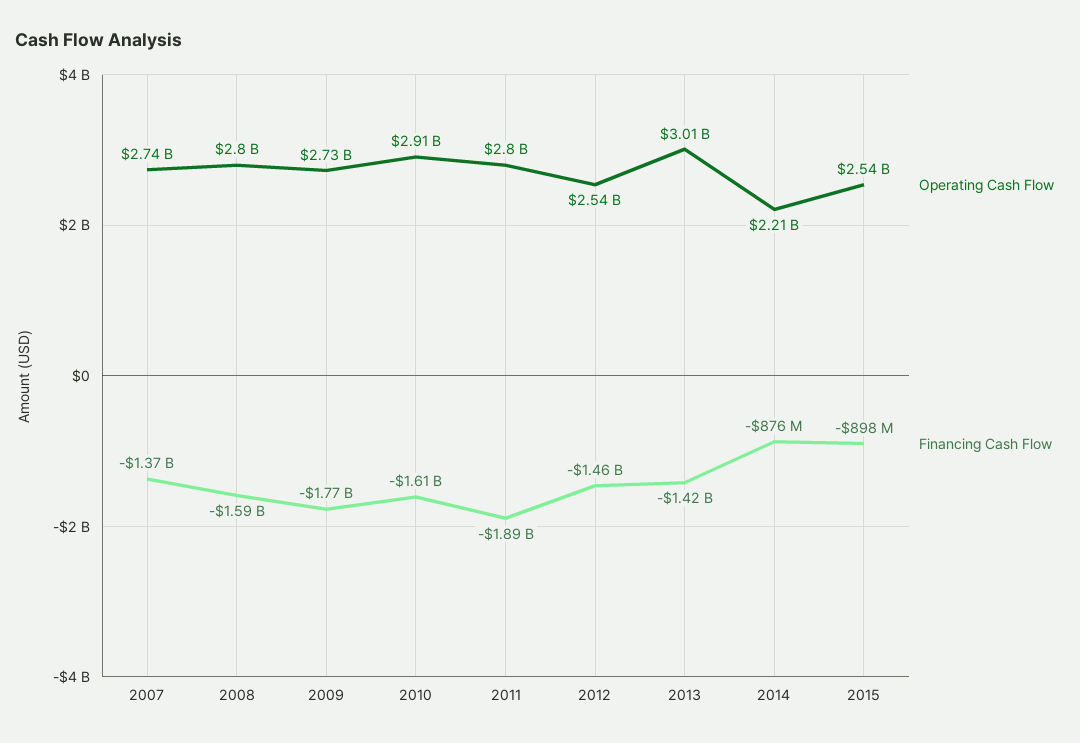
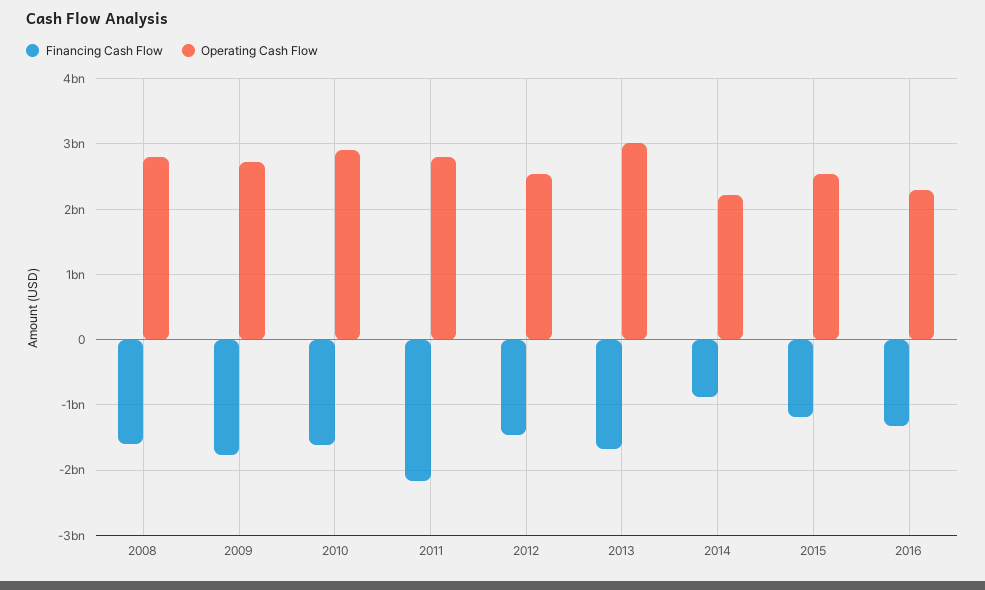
Operating Cash Flow, 2007: 2740000000 -> none
Financing Cash Flow, 2007: -1370000000 -> none
Financing Cash Flow, 2011: -1890000000 -> -2200000000
Financing Cash Flow, 2013: -1420000000 -> -1700000000
Financing Cash Flow, 2015: -898000000 -> -1200000000
Financing Cash Flow, 2016: none -> -1300000000
Operating Cash Flow, 2016: none -> 2300000000

